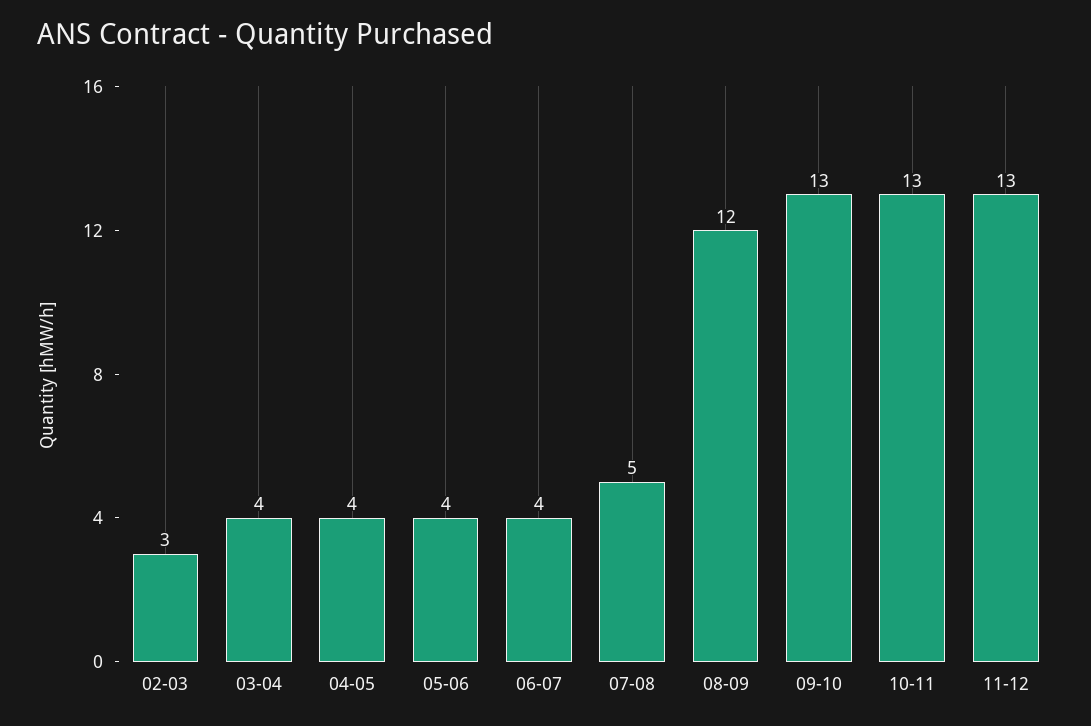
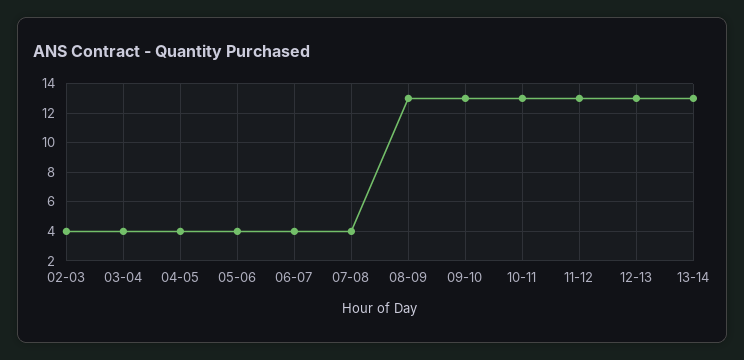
02-03: 3 -> 4
07-08: 5 -> 4
08-09: 12 -> 13
12-13: none -> 13
13-14: none -> 13

